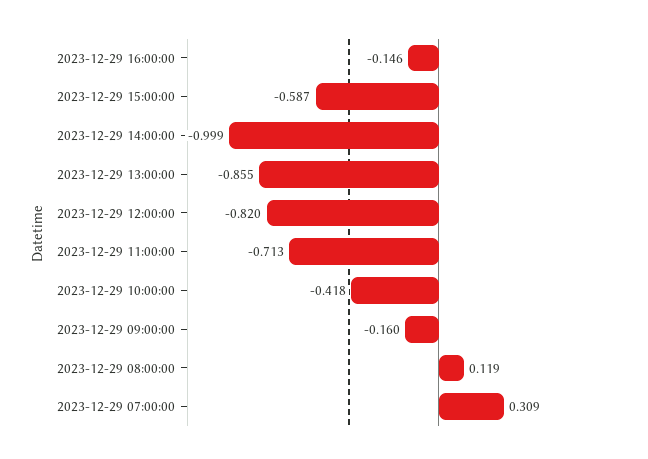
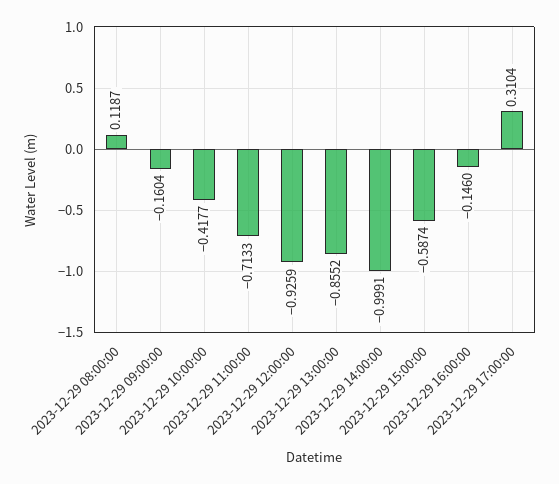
2023-12-29 12:00:00: -0.82 -> -0.9259
2023-12-29 07:00:00: 0.309 -> none
2023-12-29 17:00:00: none -> 0.3104

